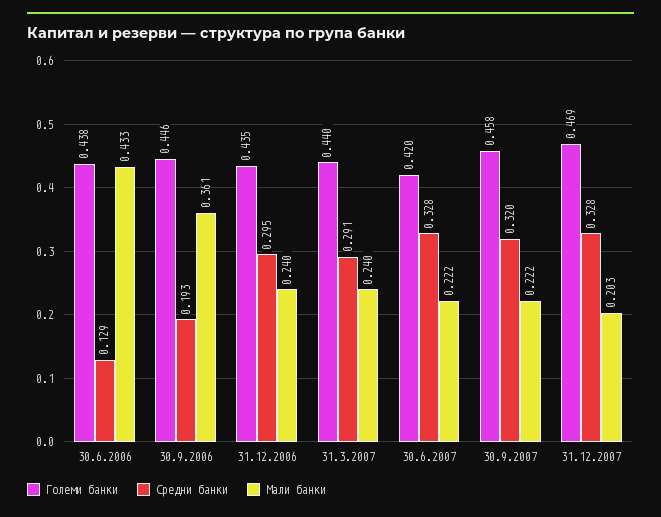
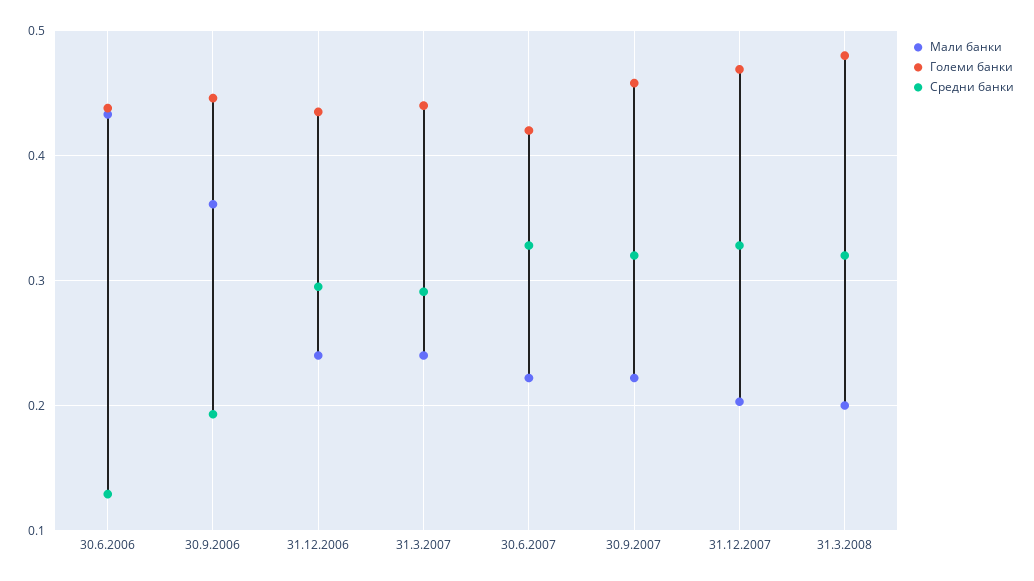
Мали банки, 31.3.2008: none -> 0.2
Големи банки, 31.3.2008: none -> 0.48
Средни банки, 31.3.2008: none -> 0.32

